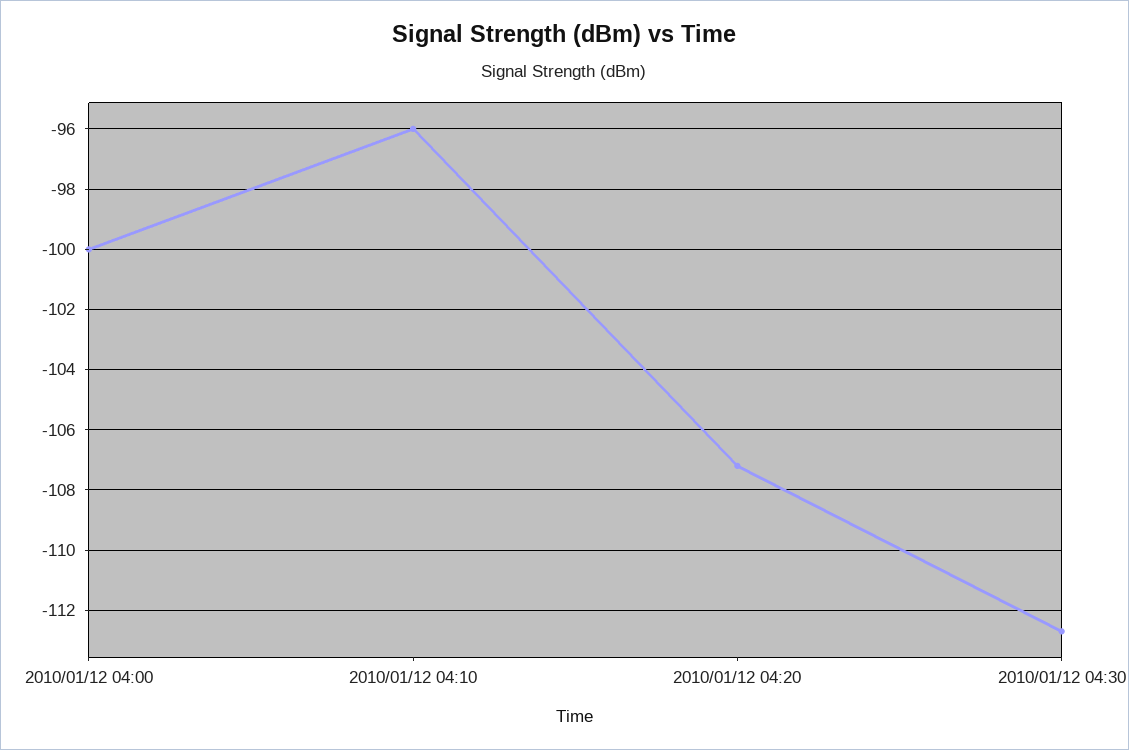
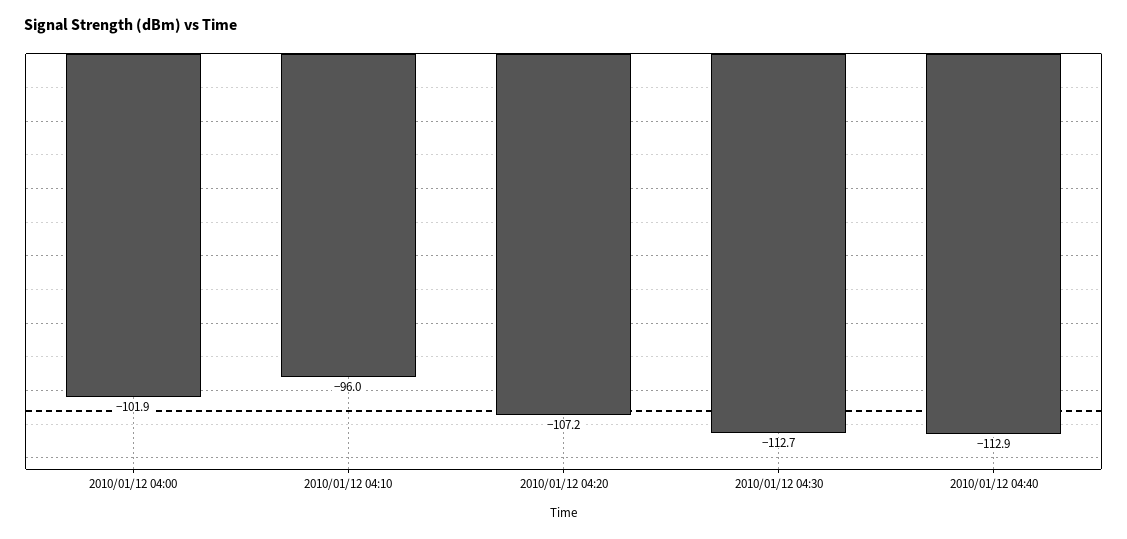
2010/01/12 04:00: -100 -> -101.9
2010/01/12 04:40: none -> -112.9

